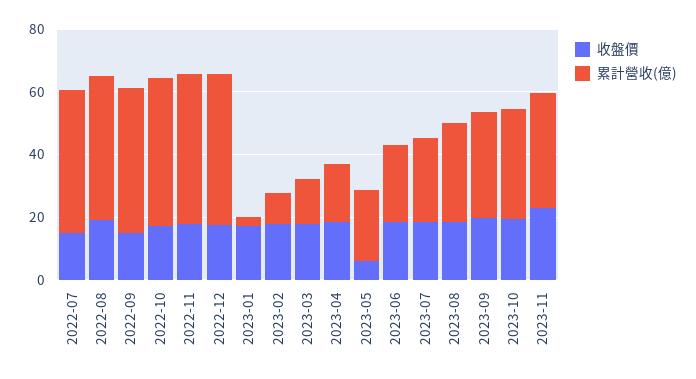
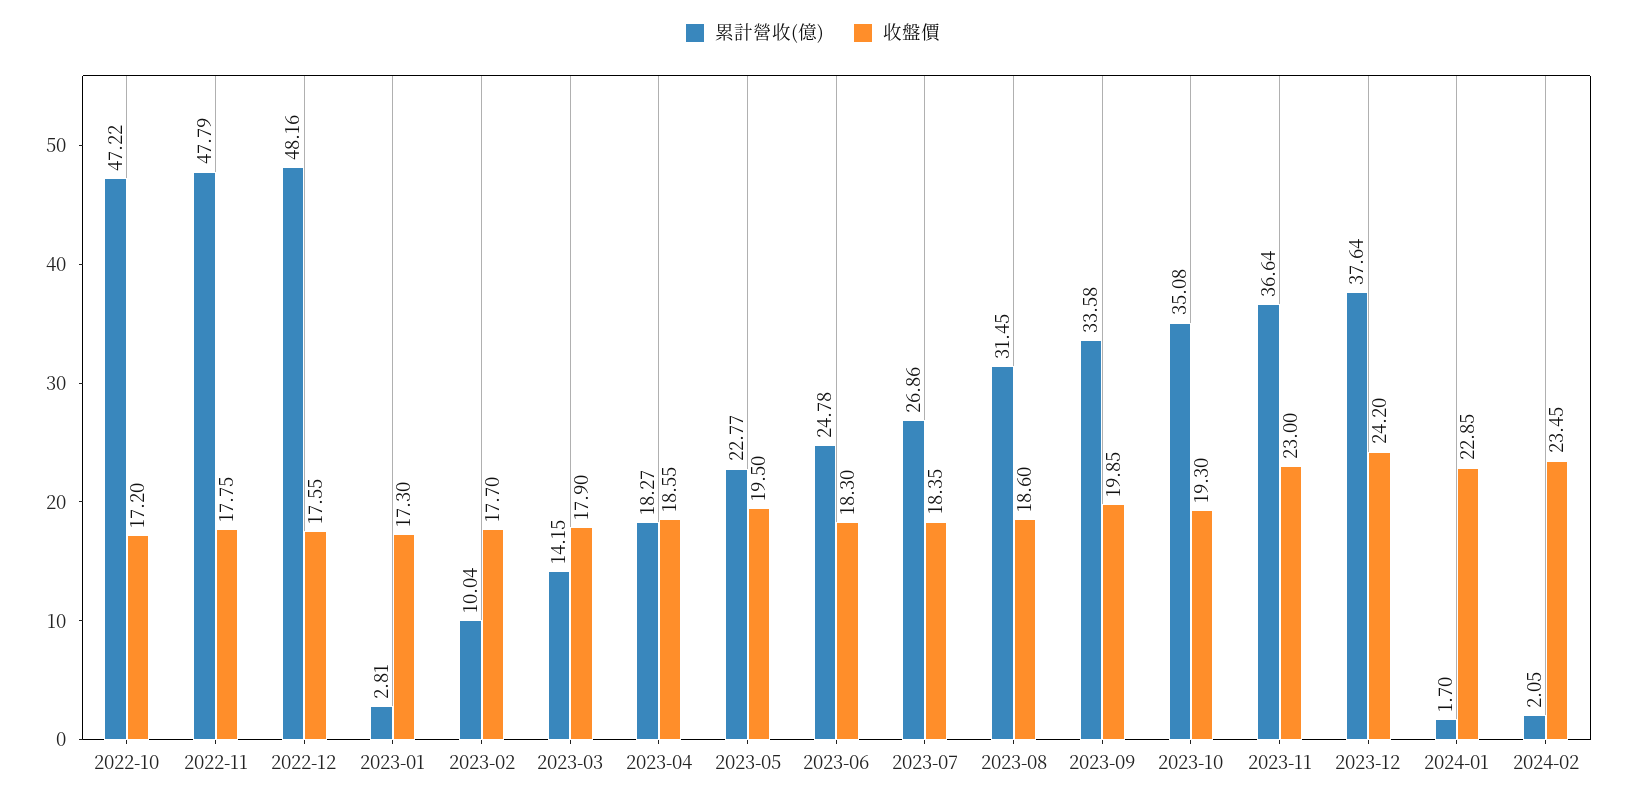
收盤價, 2022-07: 15 -> none
累計營收(億), 2022-07: 45 -> none
收盤價, 2022-08: 20 -> none
累計營收(億), 2022-08: 45 -> none
收盤價, 2022-09: 15 -> none
累計營收(億), 2022-09: 45 -> none
收盤價, 2023-05: 5 -> 19.5
累計營收(億), 2023-12: none -> 37.64
收盤價, 2023-12: none -> 24.2
累計營收(億), 2024-01: none -> 1.7
收盤價, 2024-01: none -> 22.85
累計營收(億), 2024-02: none -> 2.05
收盤價, 2024-02: none -> 23.45

